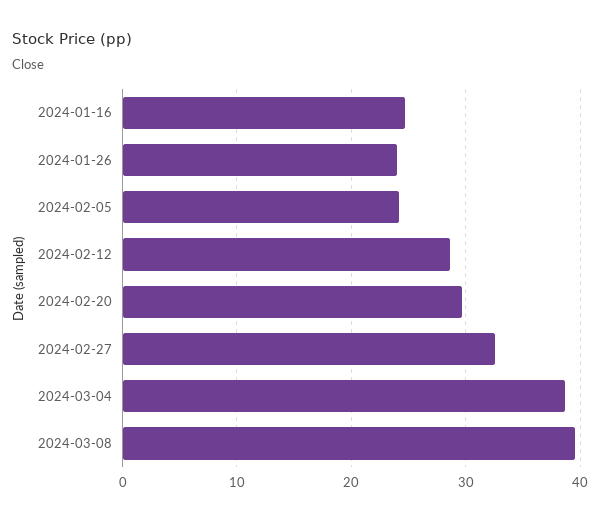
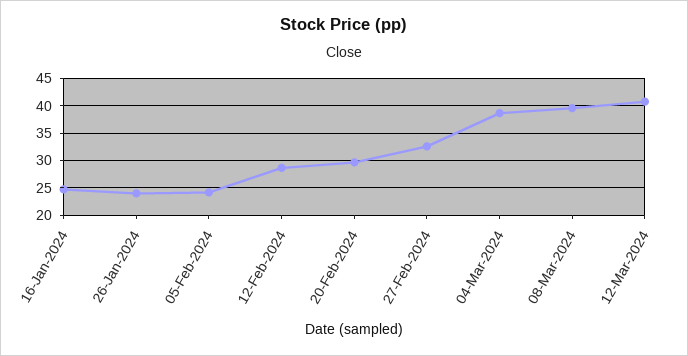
12-Mar-2024: none -> 40

